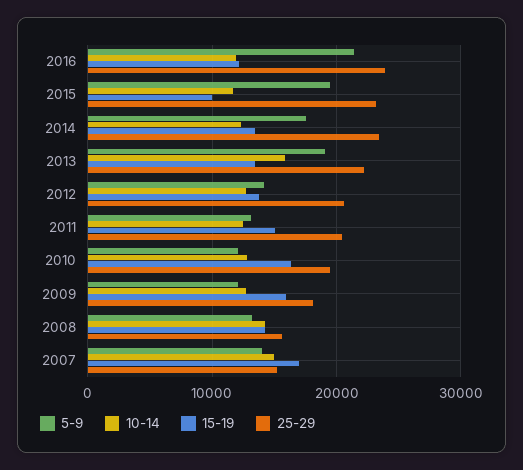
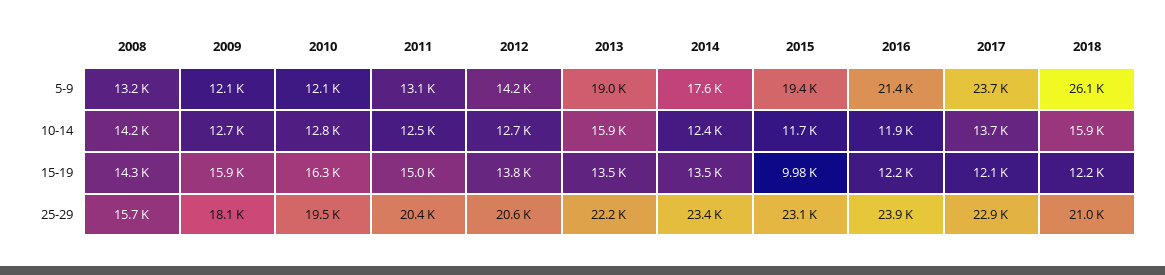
5-9, 2007: 14000 -> none
10-14, 2007: 15000 -> none
15-19, 2007: 17000 -> none
25-29, 2007: 15000 -> none
5-9, 2017: none -> 23700
5-9, 2018: none -> 26100
10-14, 2017: none -> 13700
10-14, 2018: none -> 15900
15-19, 2017: none -> 12100
15-19, 2018: none -> 12200
25-29, 2017: none -> 22900
25-29, 2018: none -> 21000

